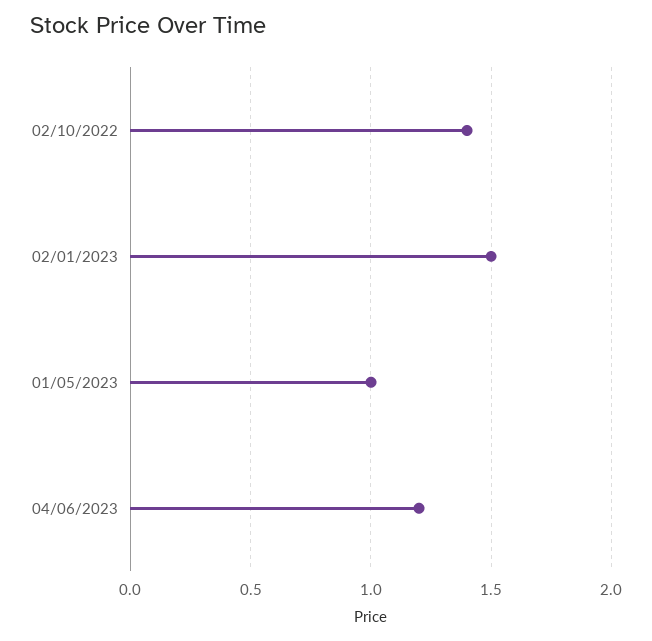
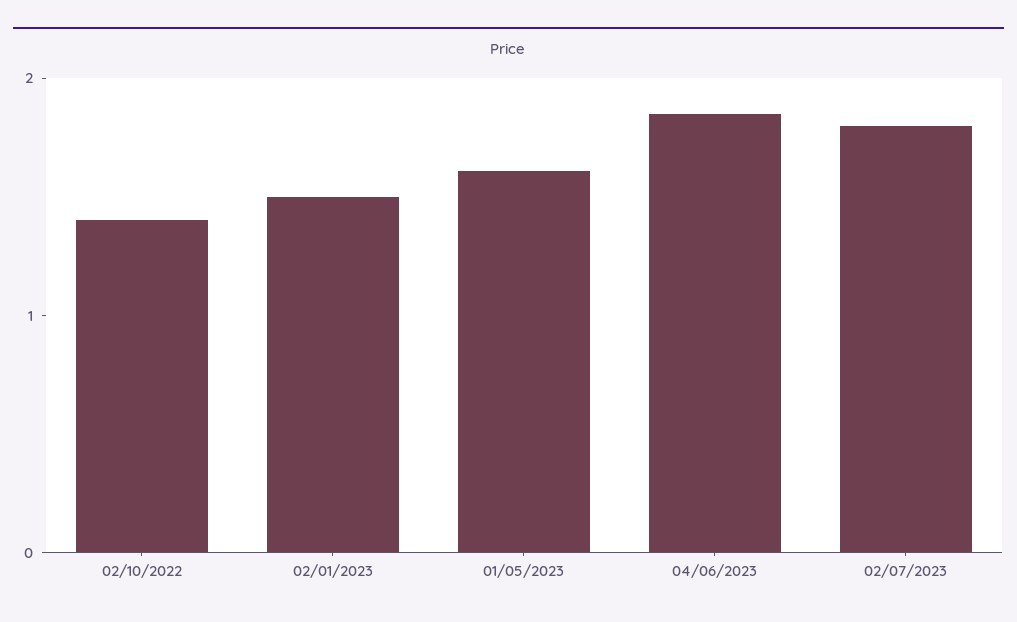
01/05/2023: 1 -> 1.6
04/06/2023: 1.2 -> 1.8
02/07/2023: none -> 1.8

